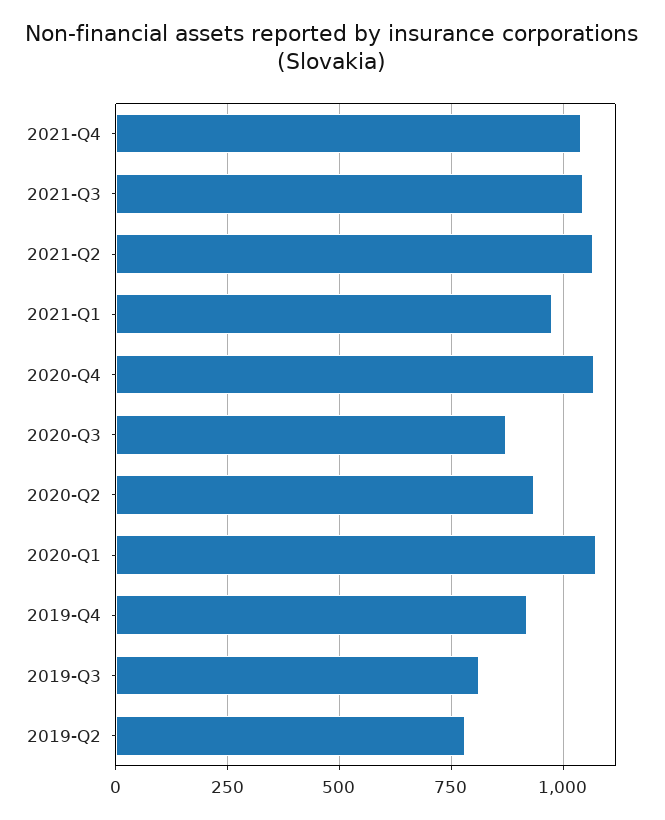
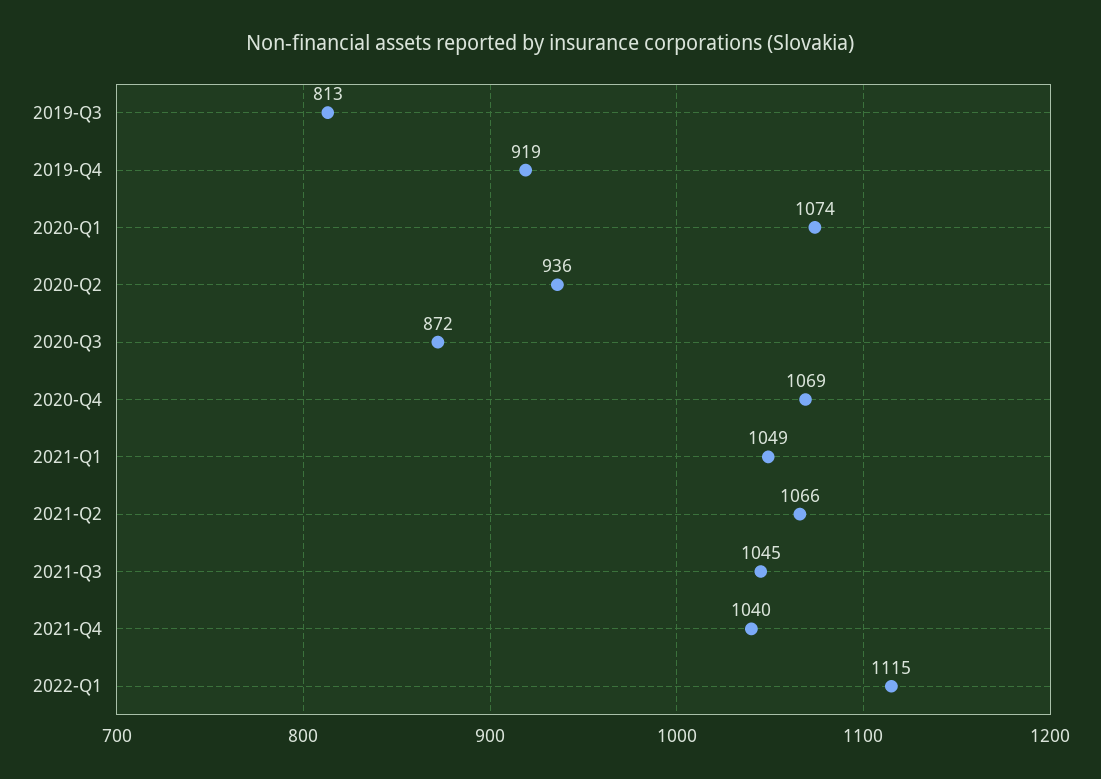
2021-Q1: 975 -> 1049
2019-Q2: 775 -> none
2022-Q1: none -> 1115

